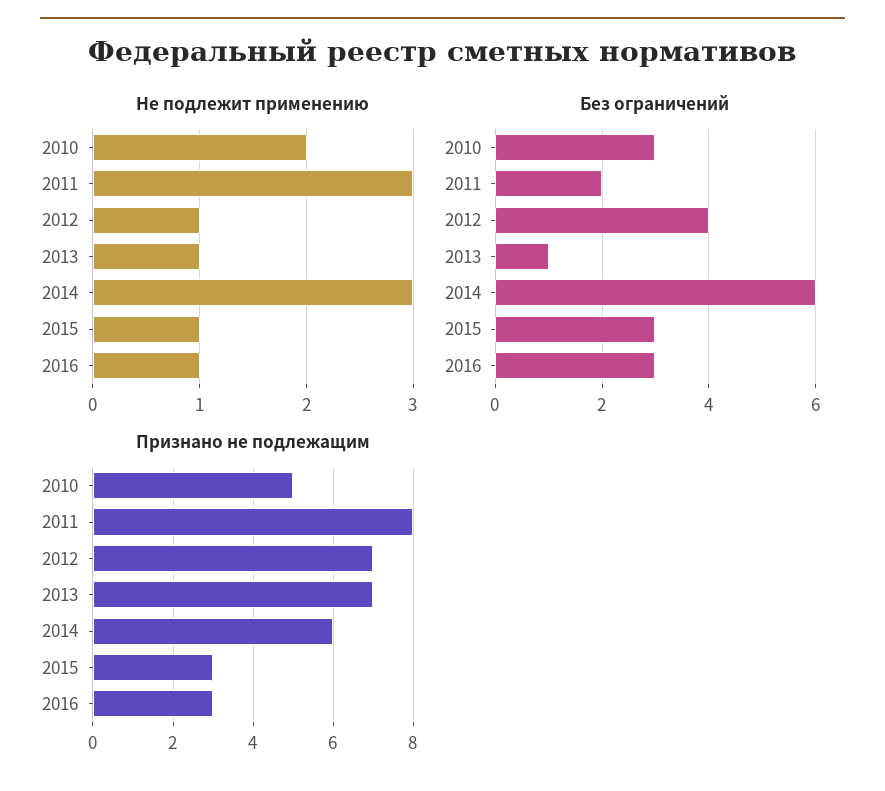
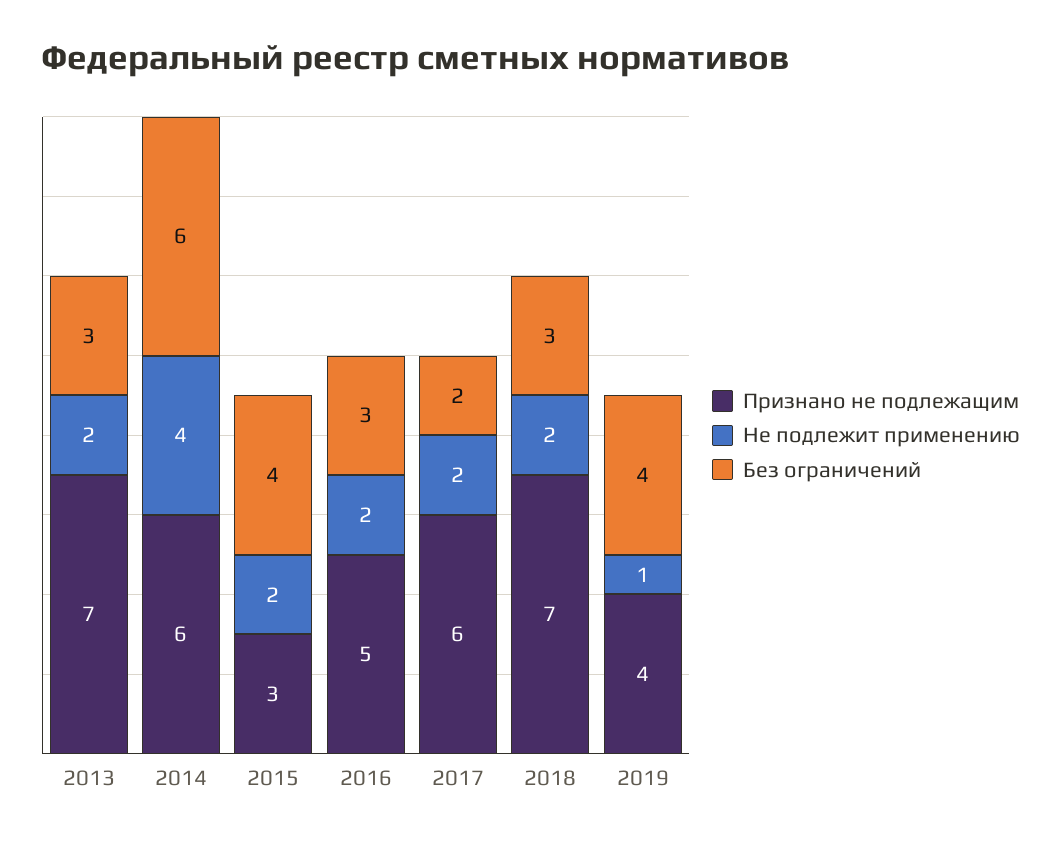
Не подлежит применению, 2010: 2 -> none
Не подлежит применению, 2011: 3 -> none
Не подлежит применению, 2012: 1 -> none
Не подлежит применению, 2013: 1 -> 2
Не подлежит применению, 2014: 3 -> 4
Не подлежит применению, 2015: 1 -> 2
Не подлежит применению, 2016: 1 -> 2
Без ограничений, 2010: 3 -> none
Без ограничений, 2011: 2 -> none
Без ограничений, 2012: 4 -> none
Без ограничений, 2013: 1 -> 3
Без ограничений, 2015: 3 -> 4
Признано не подлежащим, 2010: 5 -> none
Признано не подлежащим, 2011: 8 -> none
Признано не подлежащим, 2012: 7 -> none
Признано не подлежащим, 2016: 3 -> 5
Признано не подлежащим, 2017: none -> 6
Не подлежит применению, 2017: none -> 2
Без ограничений, 2017: none -> 2
Признано не подлежащим, 2018: none -> 7
Не подлежит применению, 2018: none -> 2
Без ограничений, 2018: none -> 3
Признано не подлежащим, 2019: none -> 4
Не подлежит применению, 2019: none -> 1
Без ограничений, 2019: none -> 4

